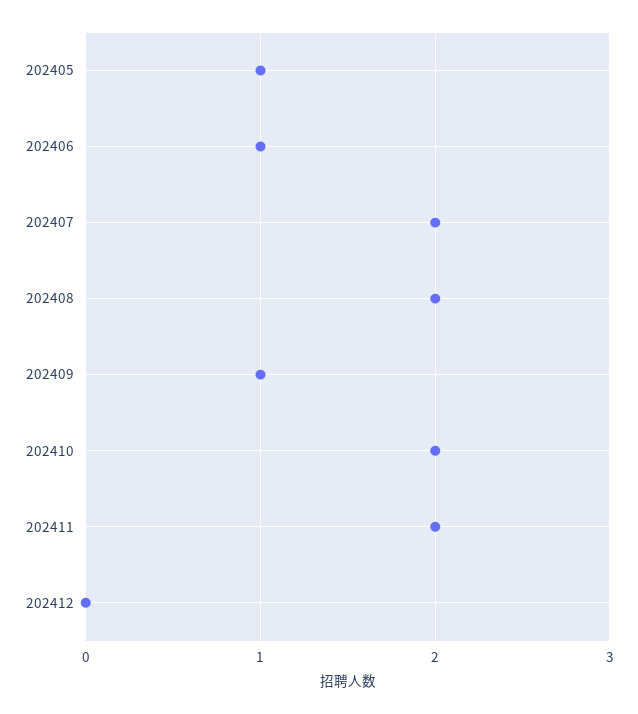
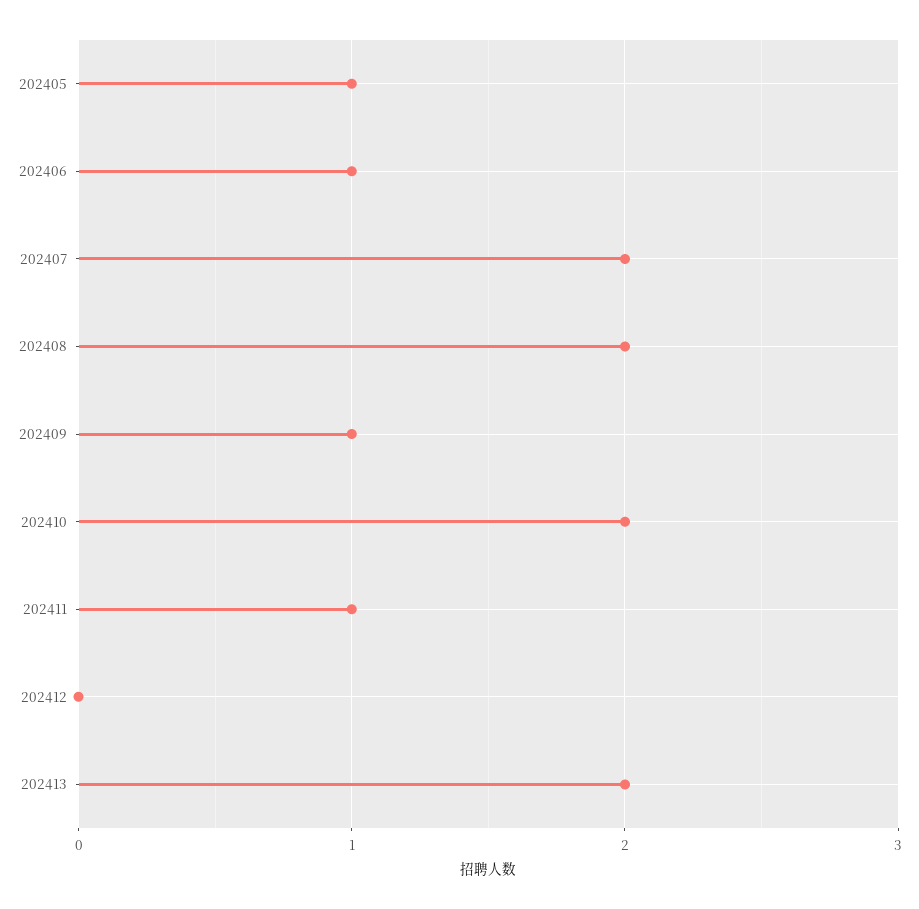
202411: 2 -> 1
202413: none -> 2

